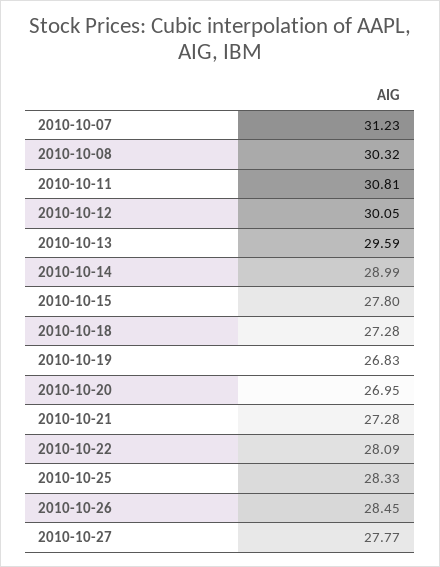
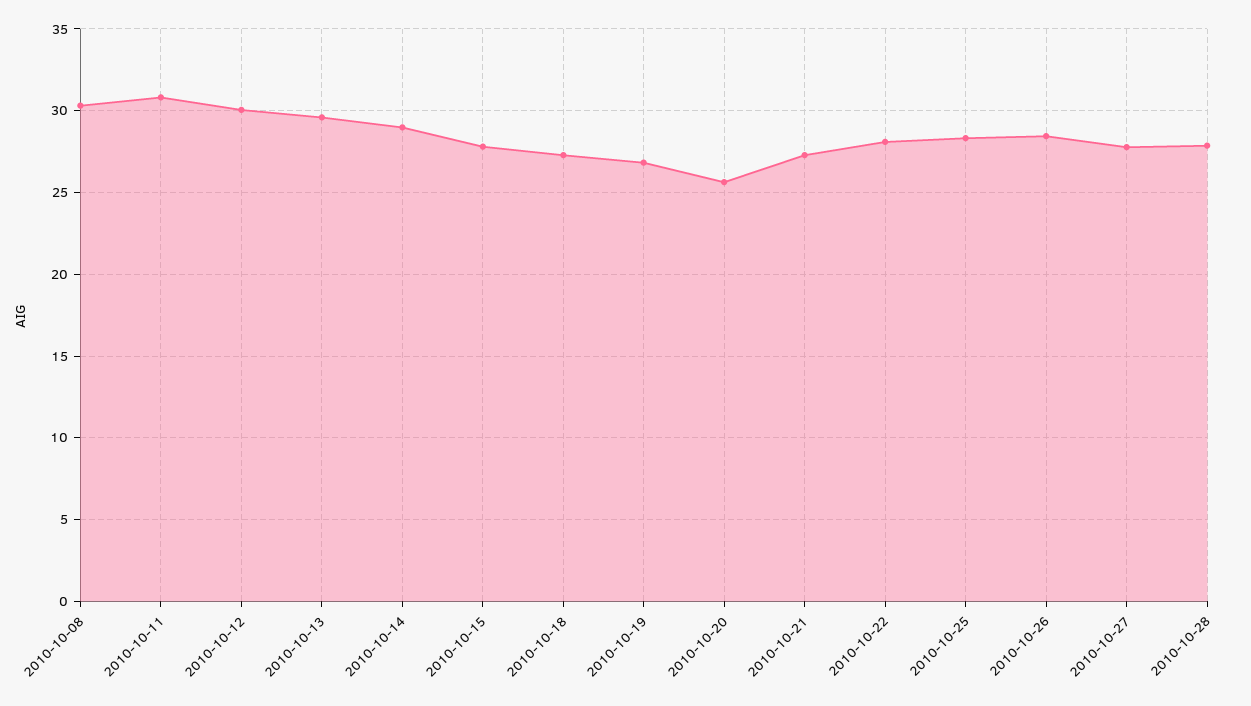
2010-10-07: 31.23 -> none
2010-10-20: 26.95 -> 25.5
2010-10-28: none -> 28

